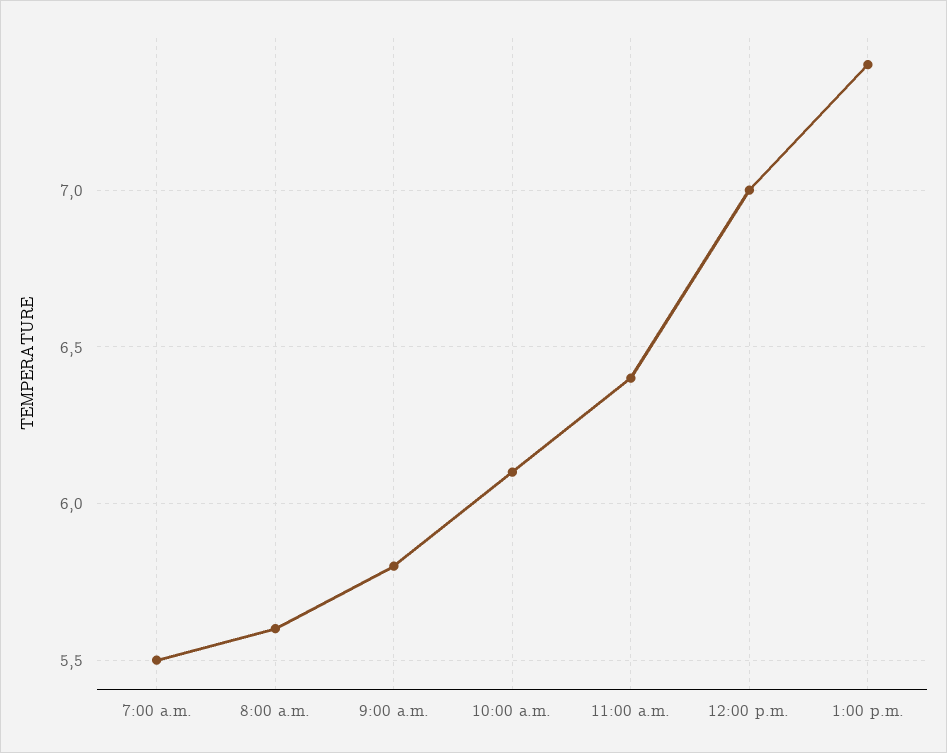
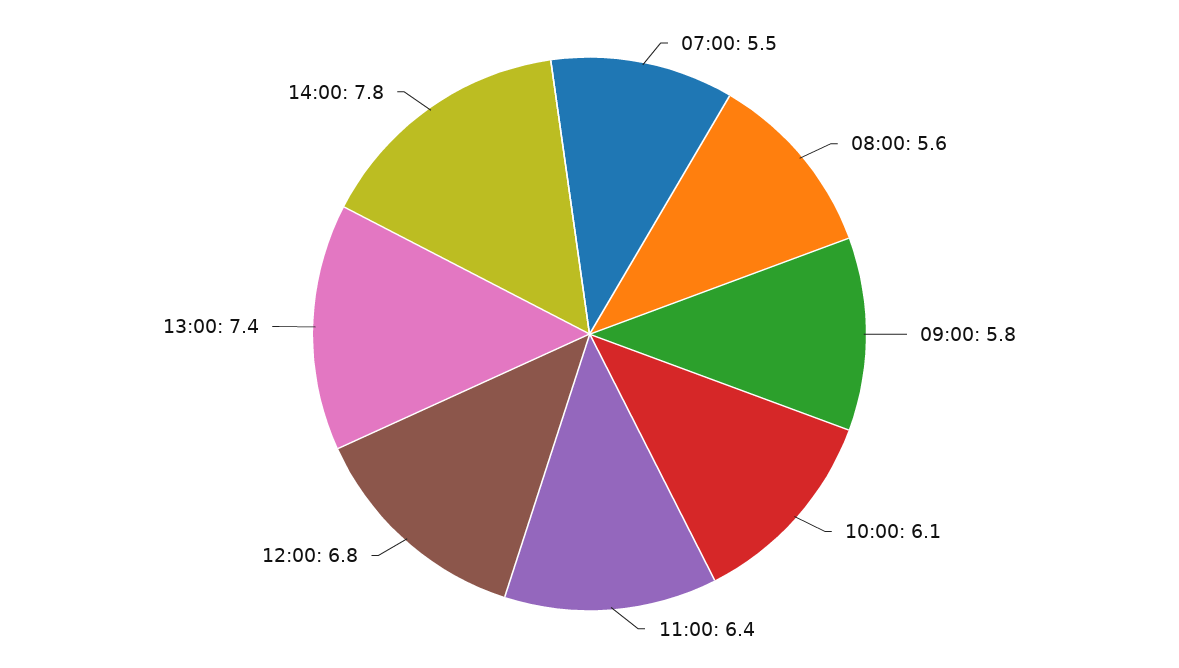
12:00 p.m.: 7 -> 6.8
14:00: none -> 7.8

